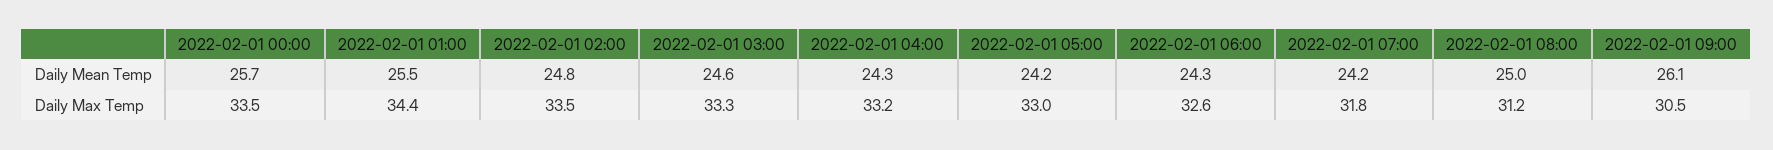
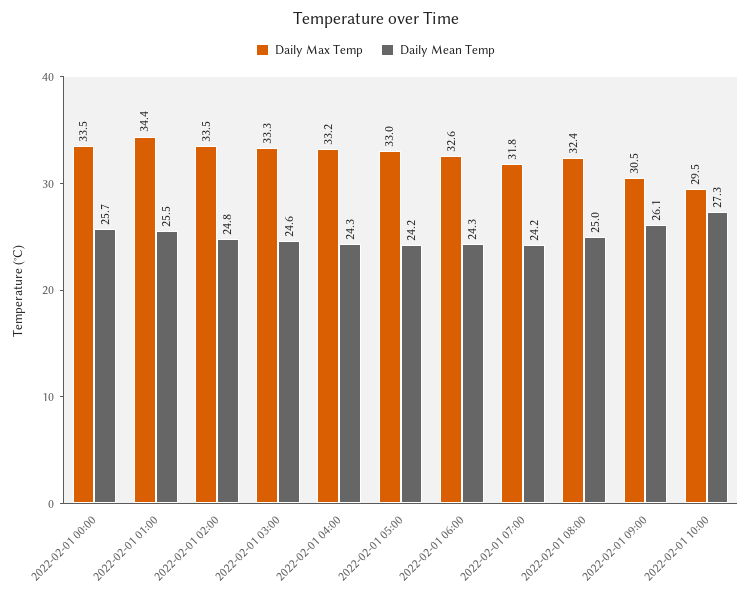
Daily Max Temp, 2022-02-01 08:00: 31.2 -> 32.4
Daily Max Temp, 2022-02-01 10:00: none -> 29.5
Daily Mean Temp, 2022-02-01 10:00: none -> 27.3

